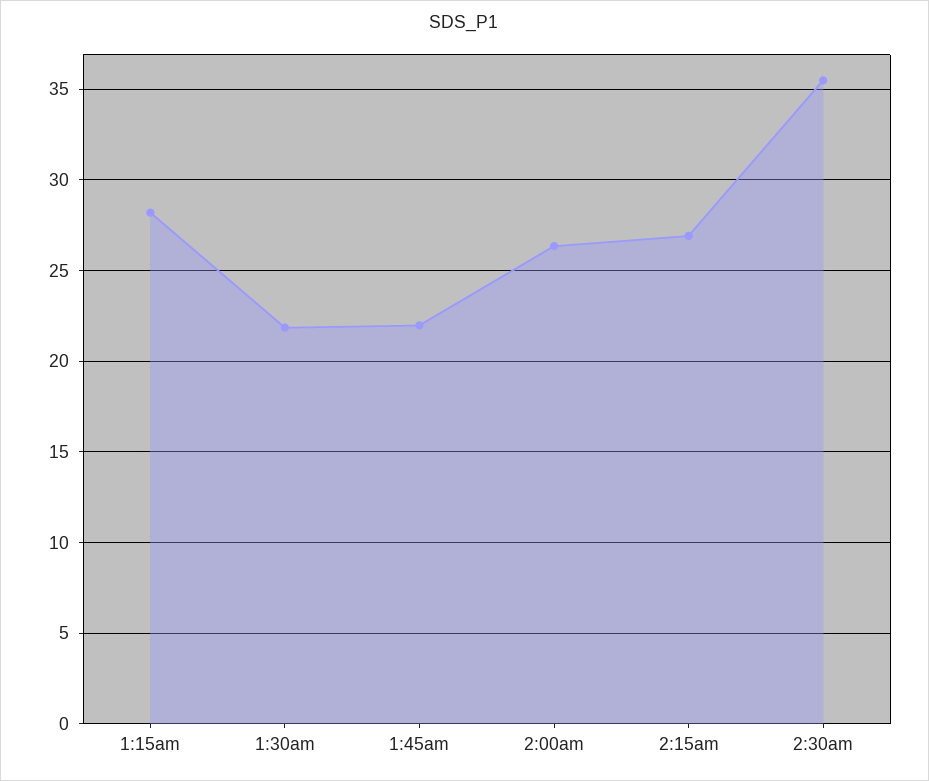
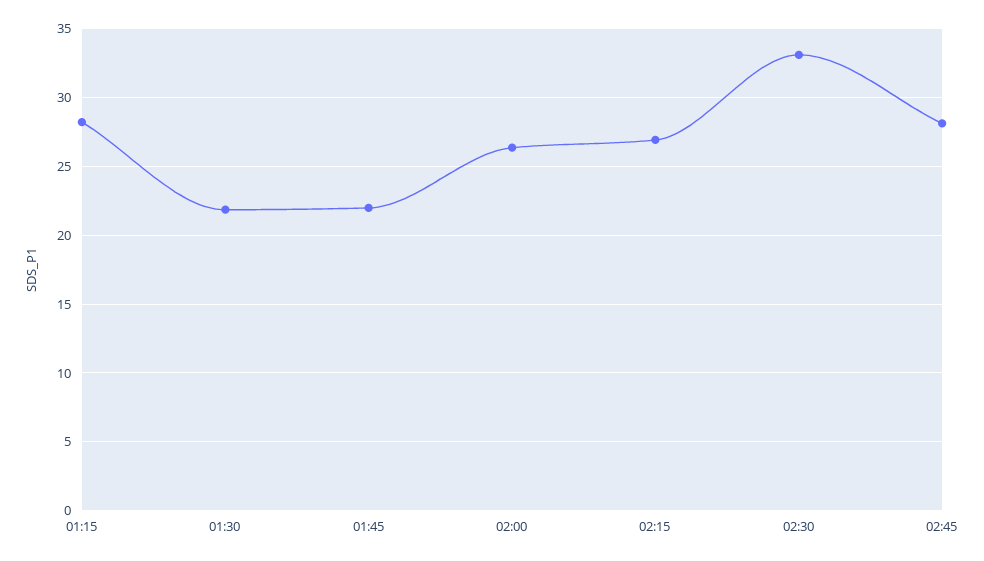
2:30am: 35.5 -> 33
02:45: none -> 28

